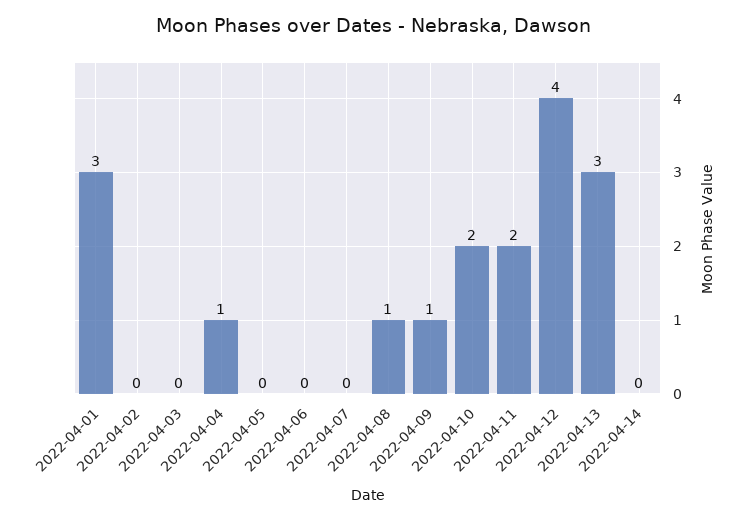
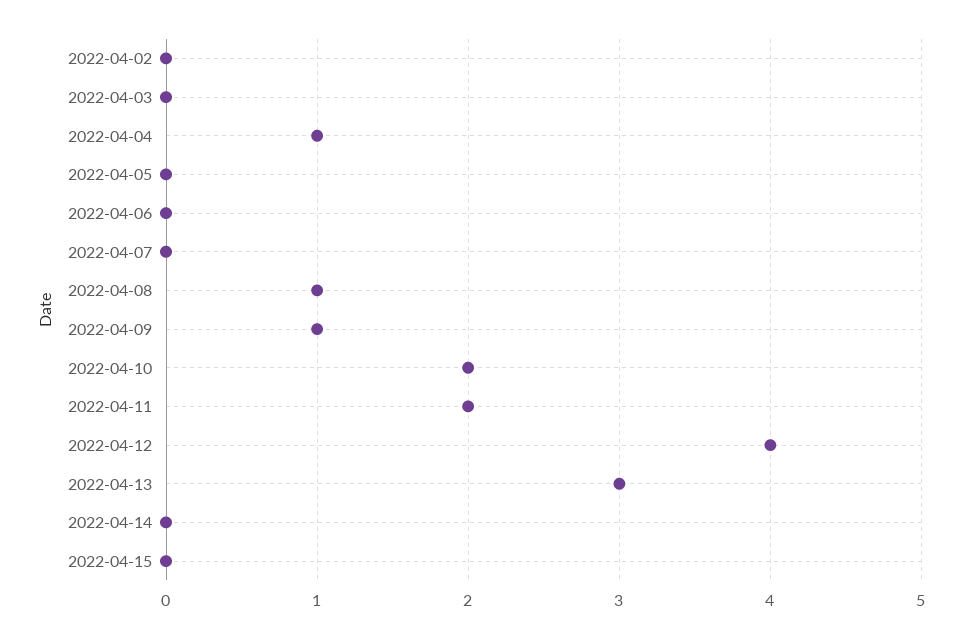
2022-04-01: 3 -> none
2022-04-15: none -> 0

